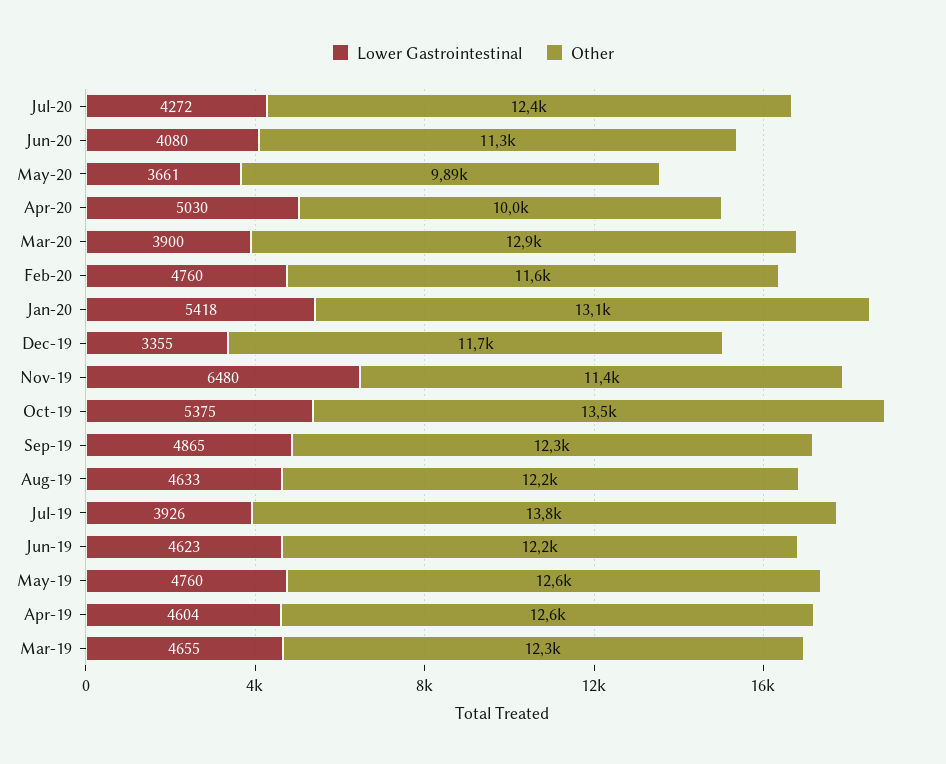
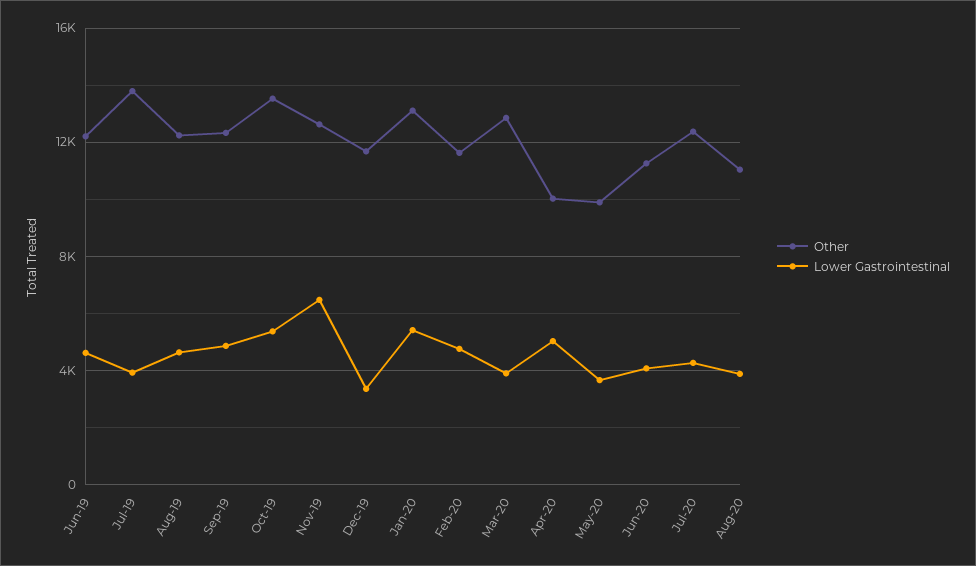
Other, Nov-19: 11400 -> 12500
Lower Gastrointestinal, May-19: 4760 -> none
Other, May-19: 12600 -> none
Lower Gastrointestinal, Apr-19: 4604 -> none
Other, Apr-19: 12600 -> none
Lower Gastrointestinal, Mar-19: 4655 -> none
Other, Mar-19: 12300 -> none
Other, Aug-20: none -> 11000
Lower Gastrointestinal, Aug-20: none -> 4000

